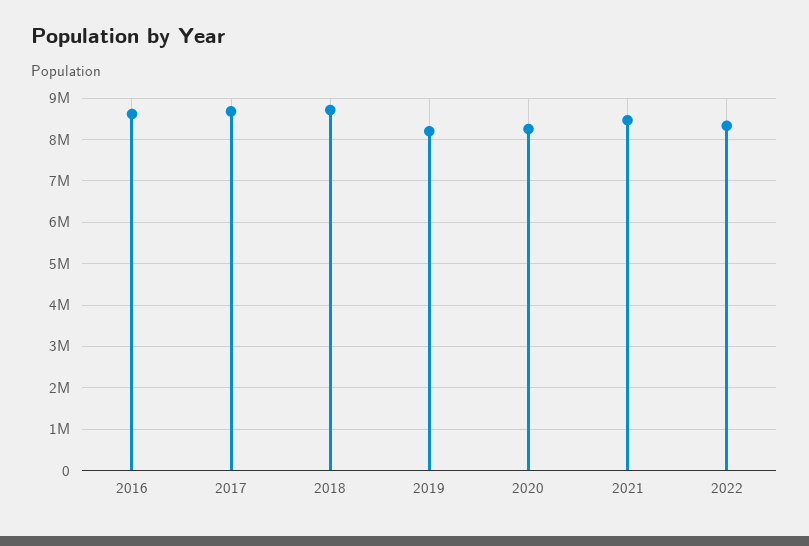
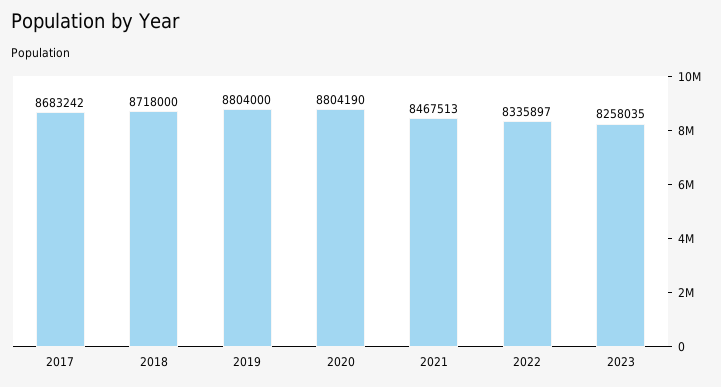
2016: 8600000 -> none
2019: 8200000 -> 8804000
2020: 8200000 -> 8804190
2023: none -> 8258035

